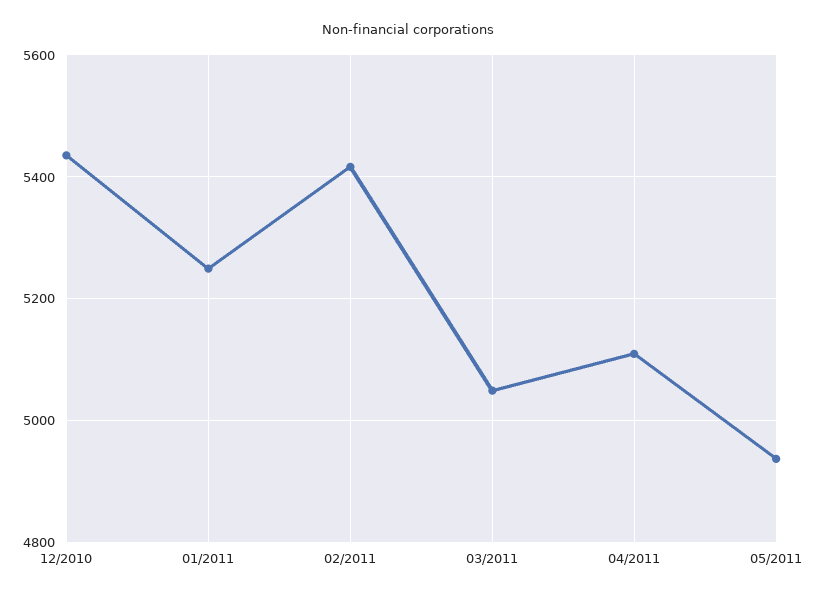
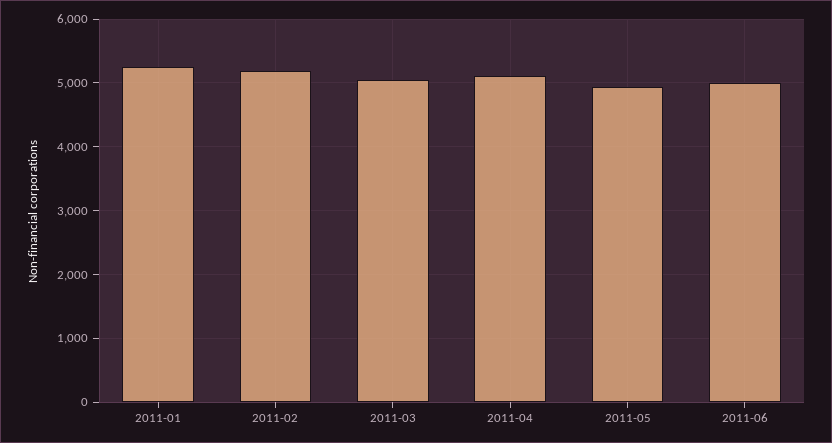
12/2010: 5440 -> none
02/2011: 5420 -> 5200
2011-06: none -> 5000

